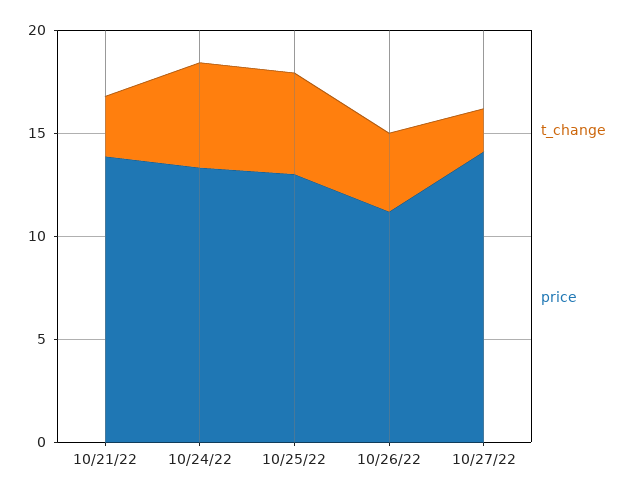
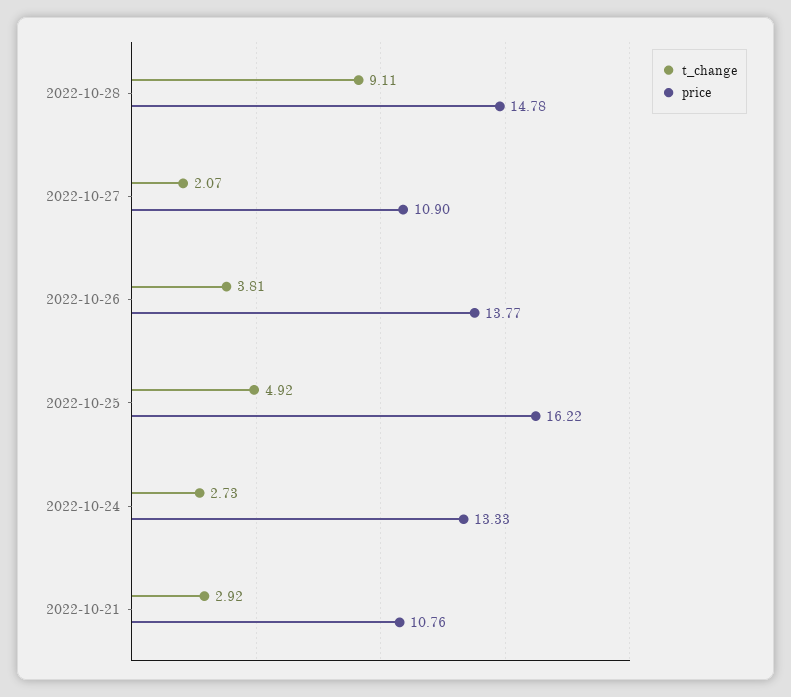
price, 10/21/22: 14 -> 10.76
t_change, 10/24/22: 5 -> 2.73
price, 10/25/22: 13 -> 16.22
price, 10/26/22: 11 -> 13.77
price, 10/27/22: 14 -> 10.9
t_change, 2022-10-28: none -> 9.11
price, 2022-10-28: none -> 14.78

